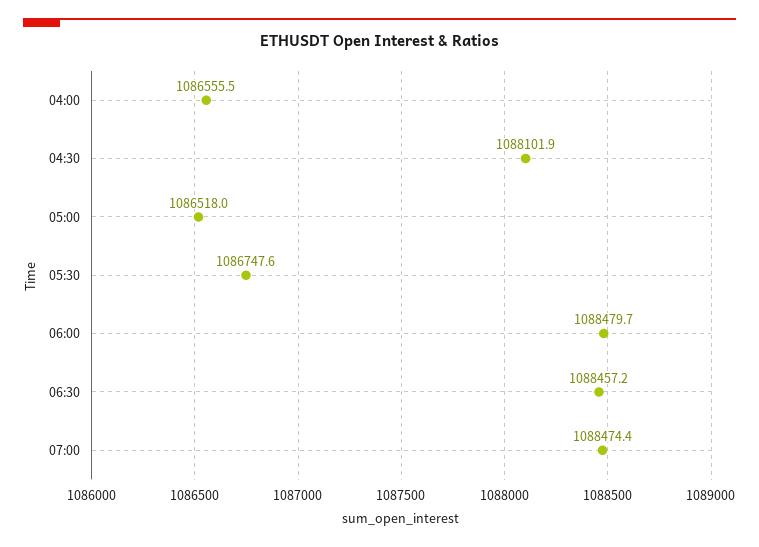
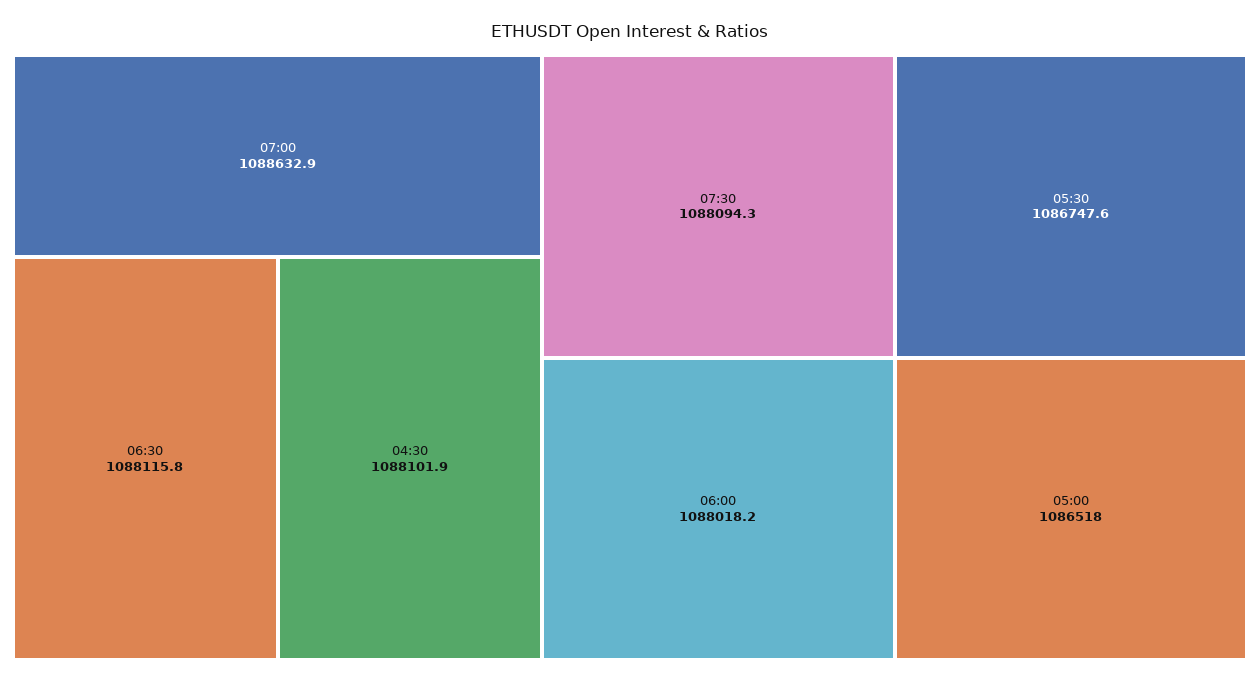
04:00: 1086555.5 -> none
06:00: 1088479.7 -> 1088018.2
06:30: 1088457.2 -> 1088115.8
07:00: 1088474.4 -> 1088632.9
07:30: none -> 1088094.3

